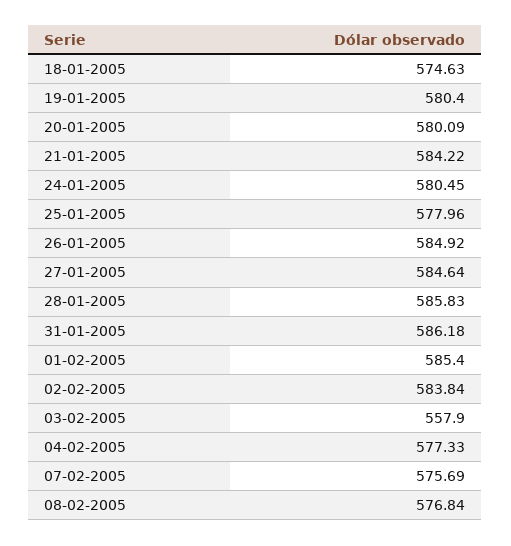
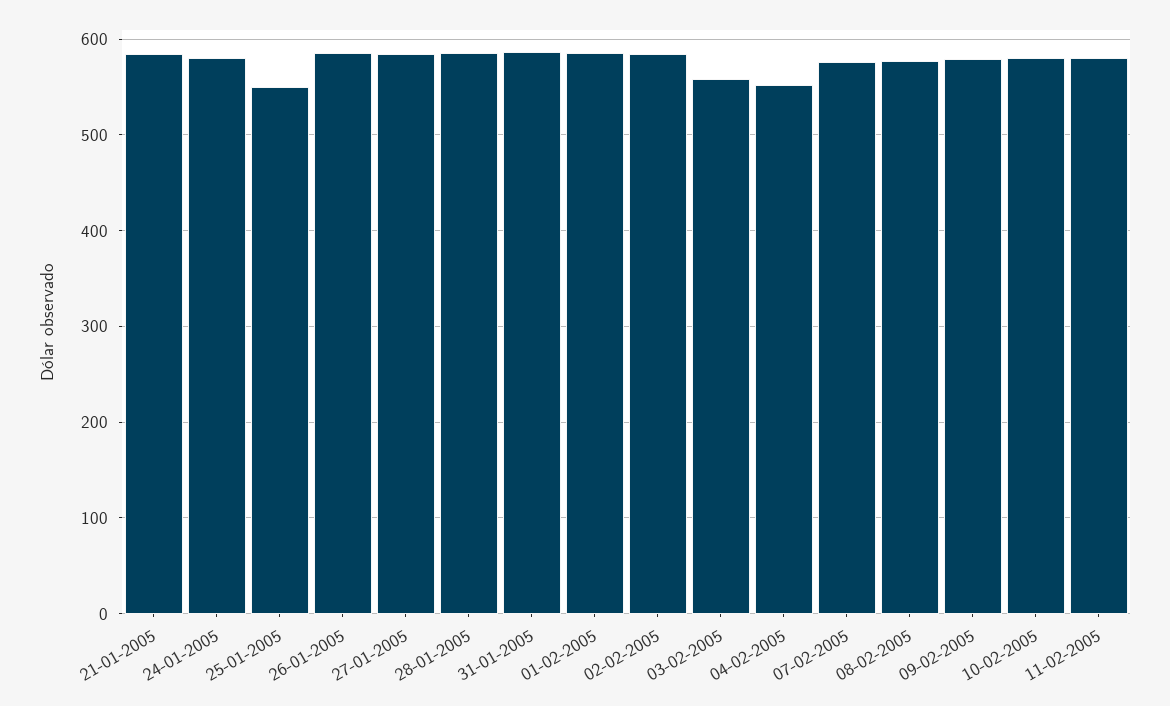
18-01-2005: 574.63 -> none
19-01-2005: 580.4 -> none
20-01-2005: 580.09 -> none
25-01-2005: 577.96 -> 550
04-02-2005: 577.33 -> 550
09-02-2005: none -> 580
10-02-2005: none -> 580
11-02-2005: none -> 580

